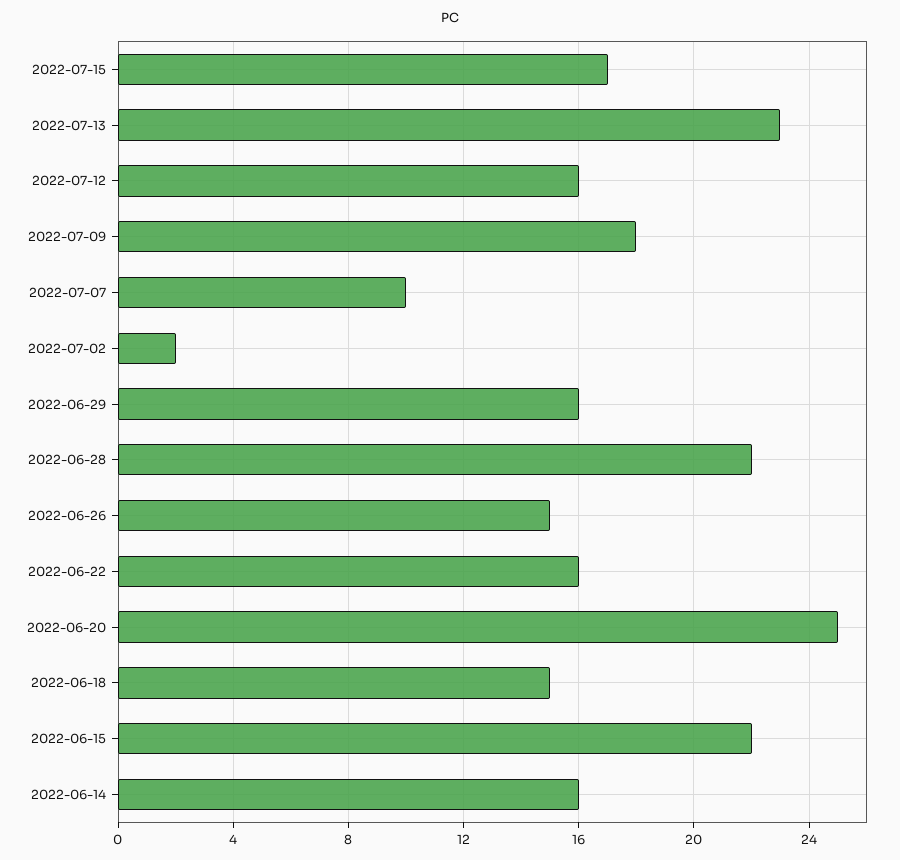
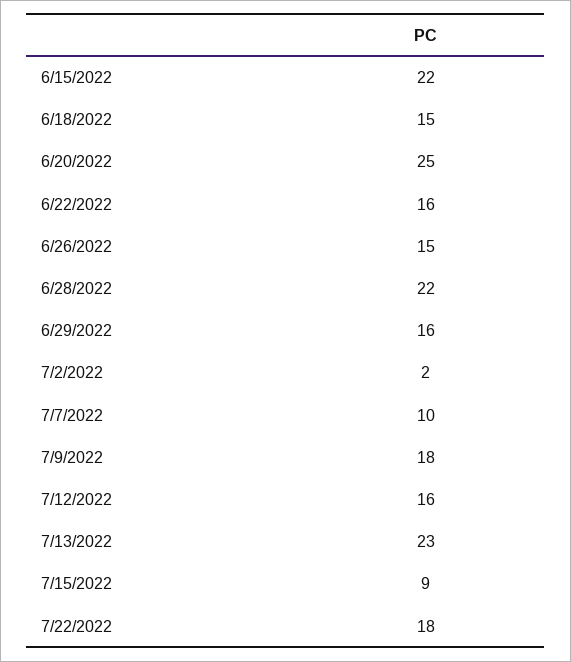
2022-07-15: 17 -> 9
2022-06-14: 16 -> none
7/22/2022: none -> 18

